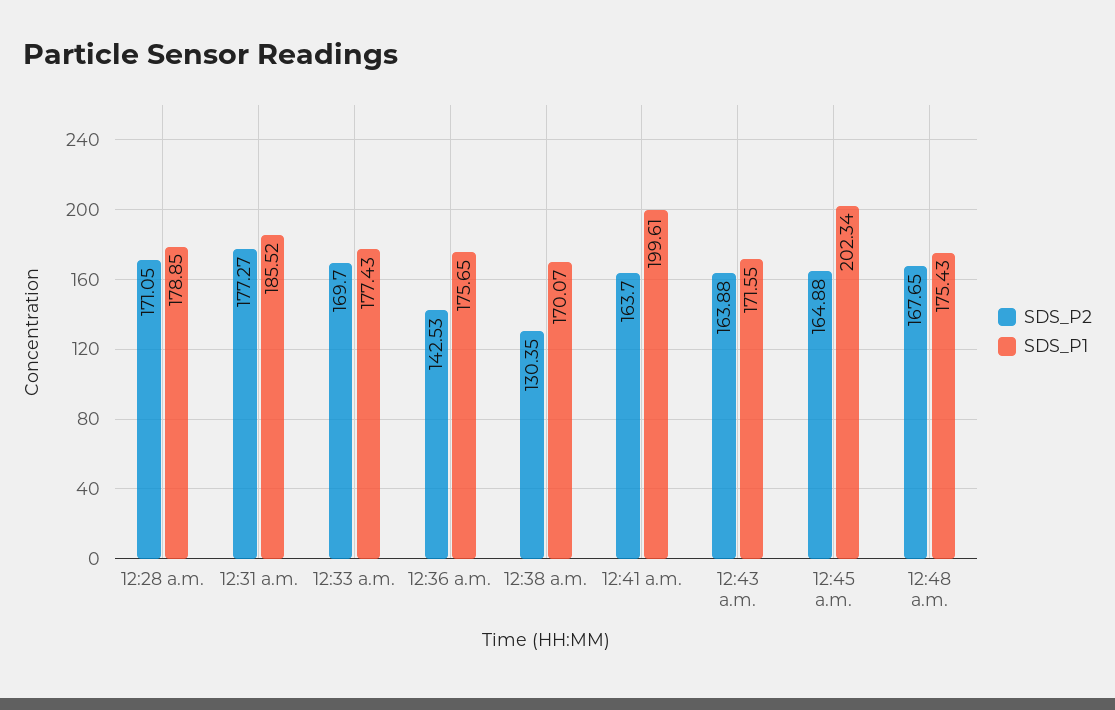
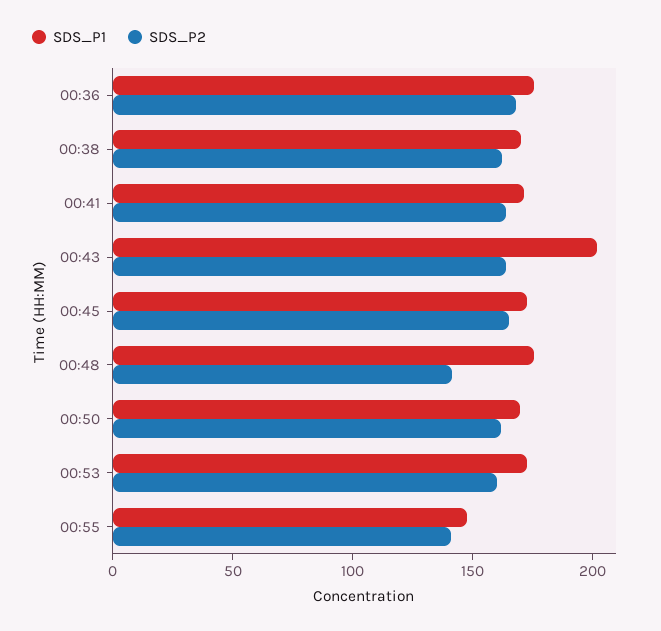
SDS_P2, 12:28 a.m.: 171.05 -> none
SDS_P1, 12:28 a.m.: 178.85 -> none
SDS_P2, 12:31 a.m.: 177.27 -> none
SDS_P1, 12:31 a.m.: 185.52 -> none
SDS_P2, 12:33 a.m.: 169.7 -> none
SDS_P1, 12:33 a.m.: 177.43 -> none
SDS_P2, 12:36 a.m.: 142.53 -> 170
SDS_P2, 12:38 a.m.: 130.35 -> 160
SDS_P1, 12:41 a.m.: 199.61 -> 170
SDS_P1, 12:43 a.m.: 171.55 -> 200
SDS_P1, 12:45 a.m.: 202.34 -> 170
SDS_P2, 12:48 a.m.: 167.65 -> 140
SDS_P1, 00:50: none -> 170
SDS_P2, 00:50: none -> 160
SDS_P1, 00:53: none -> 170
SDS_P2, 00:53: none -> 160
SDS_P1, 00:55: none -> 150
SDS_P2, 00:55: none -> 140

